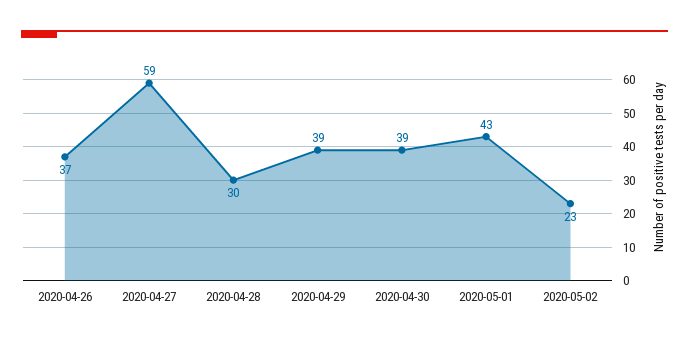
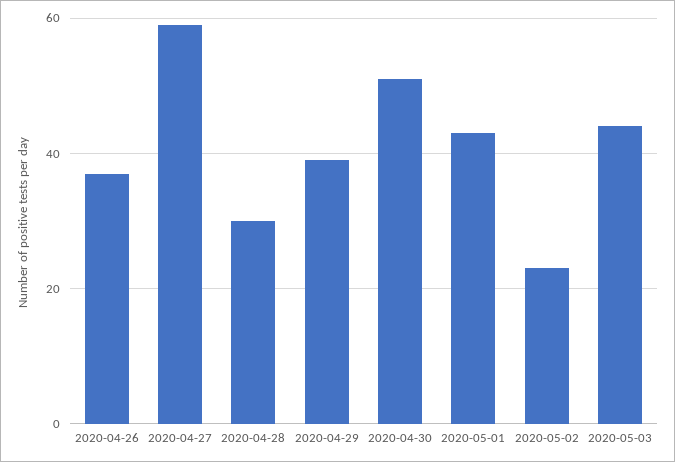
2020-04-30: 39 -> 50
2020-05-03: none -> 45

